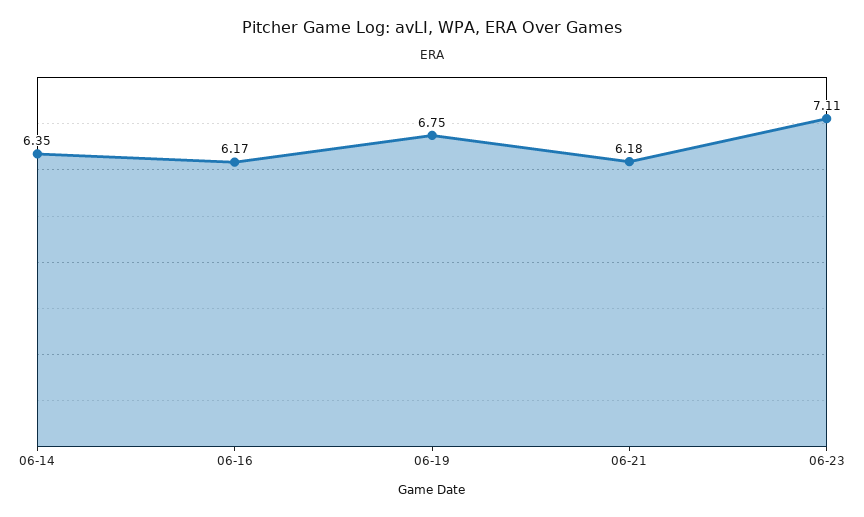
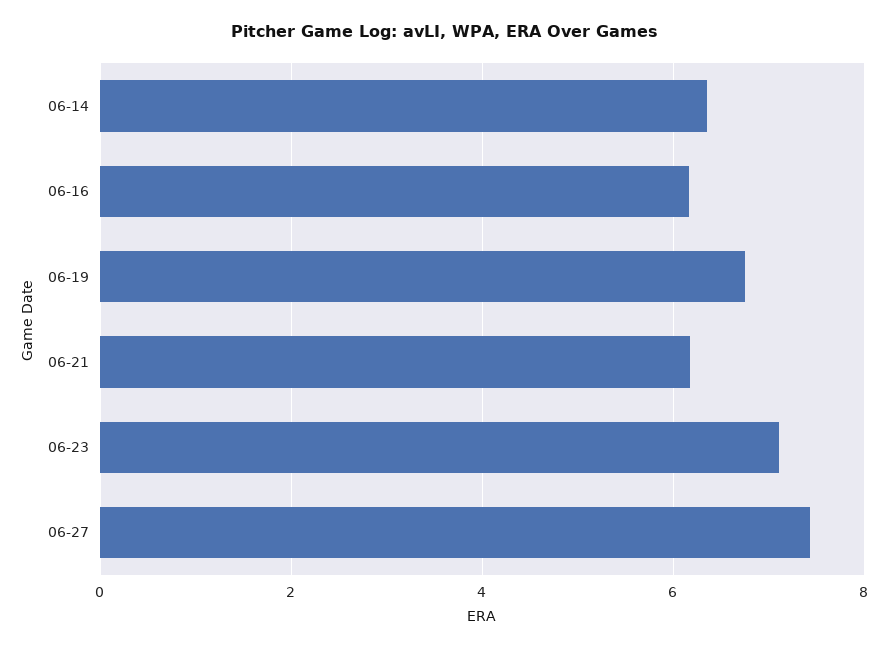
06-27: none -> 7.4

